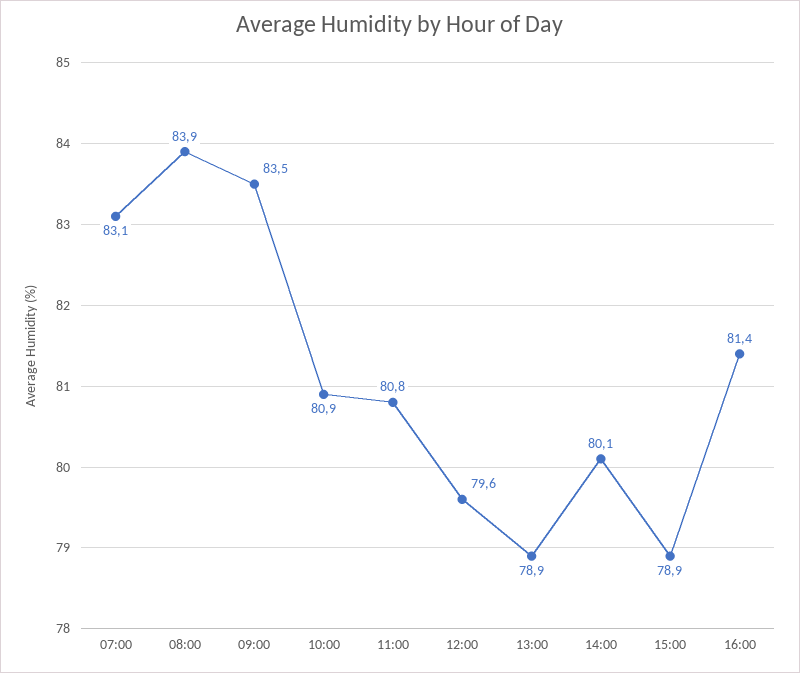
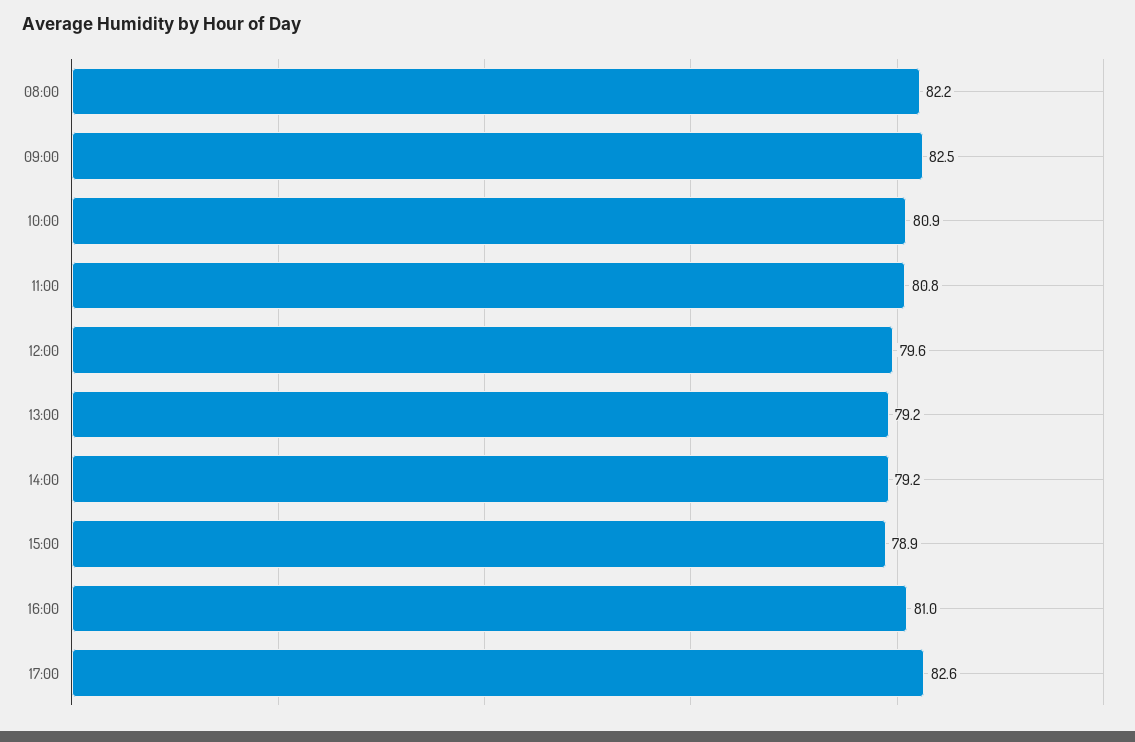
07:00: 83.1 -> none
08:00: 83.9 -> 82.2
09:00: 83.5 -> 82.5
13:00: 78.9 -> 79.2
14:00: 80.1 -> 79.2
16:00: 81.4 -> 81
17:00: none -> 82.6

